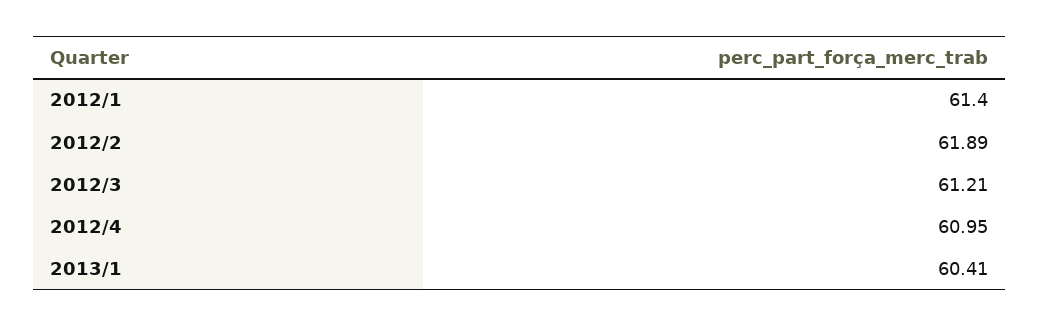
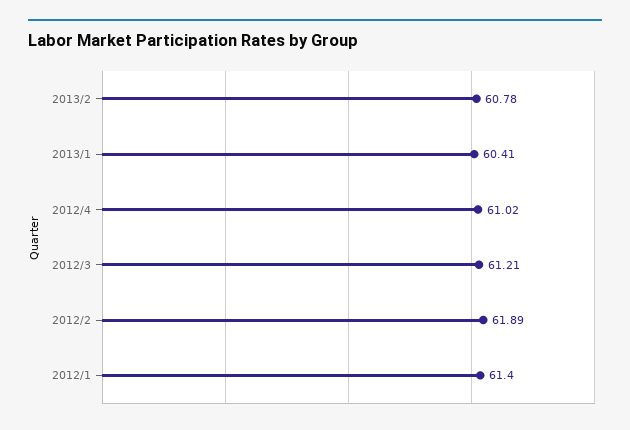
2012/4: 60.95 -> 61.02
2013/2: none -> 60.78

